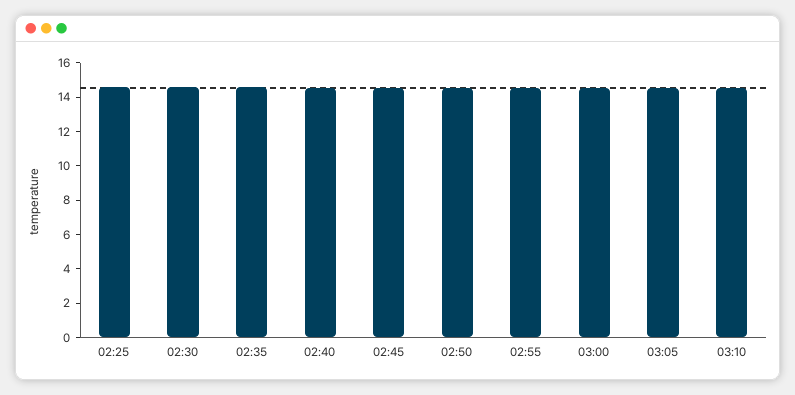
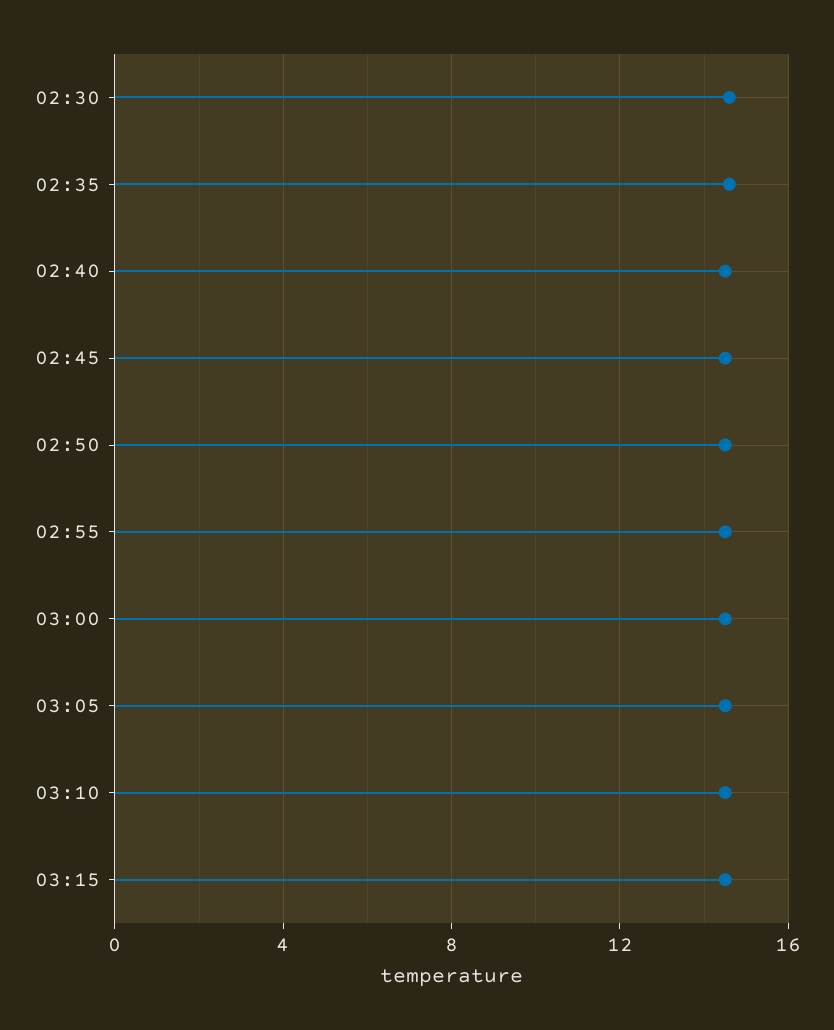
02:25: 14.5 -> none
03:15: none -> 14.5

